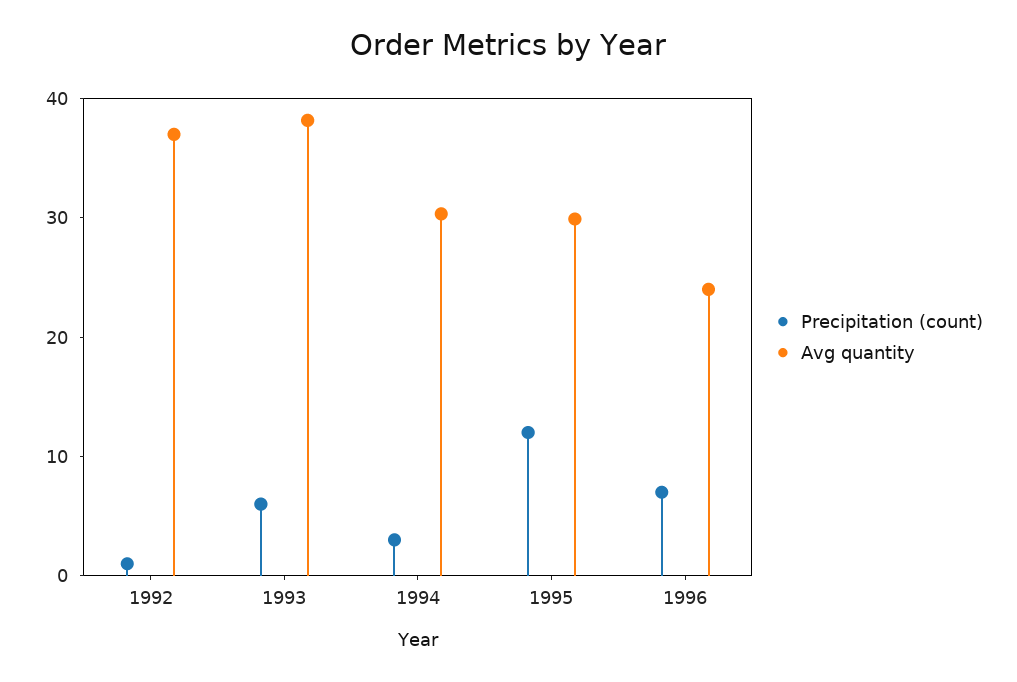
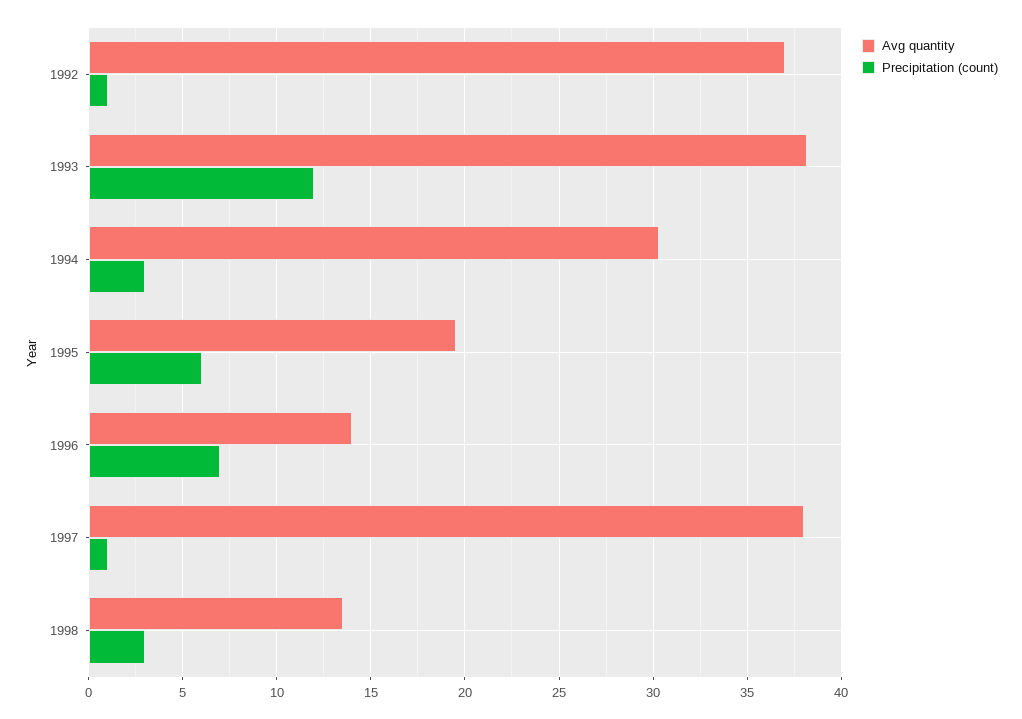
Precipitation (count), 1993: 6 -> 12
Precipitation (count), 1995: 12 -> 6
Avg quantity, 1995: 30 -> 19.5
Avg quantity, 1996: 24 -> 14
Avg quantity, 1997: none -> 38
Precipitation (count), 1997: none -> 1
Avg quantity, 1998: none -> 13.5
Precipitation (count), 1998: none -> 3

